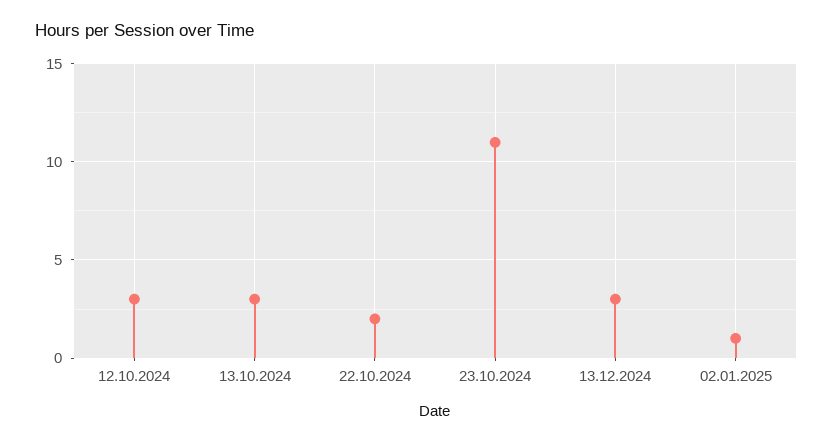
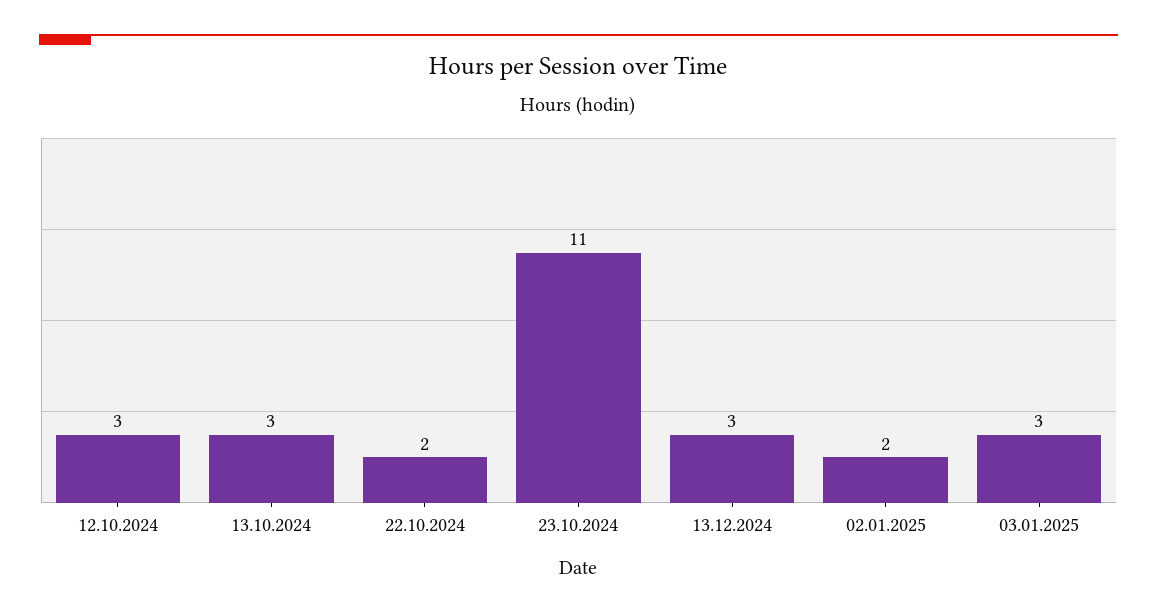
02.01.2025: 1 -> 2
03.01.2025: none -> 3

